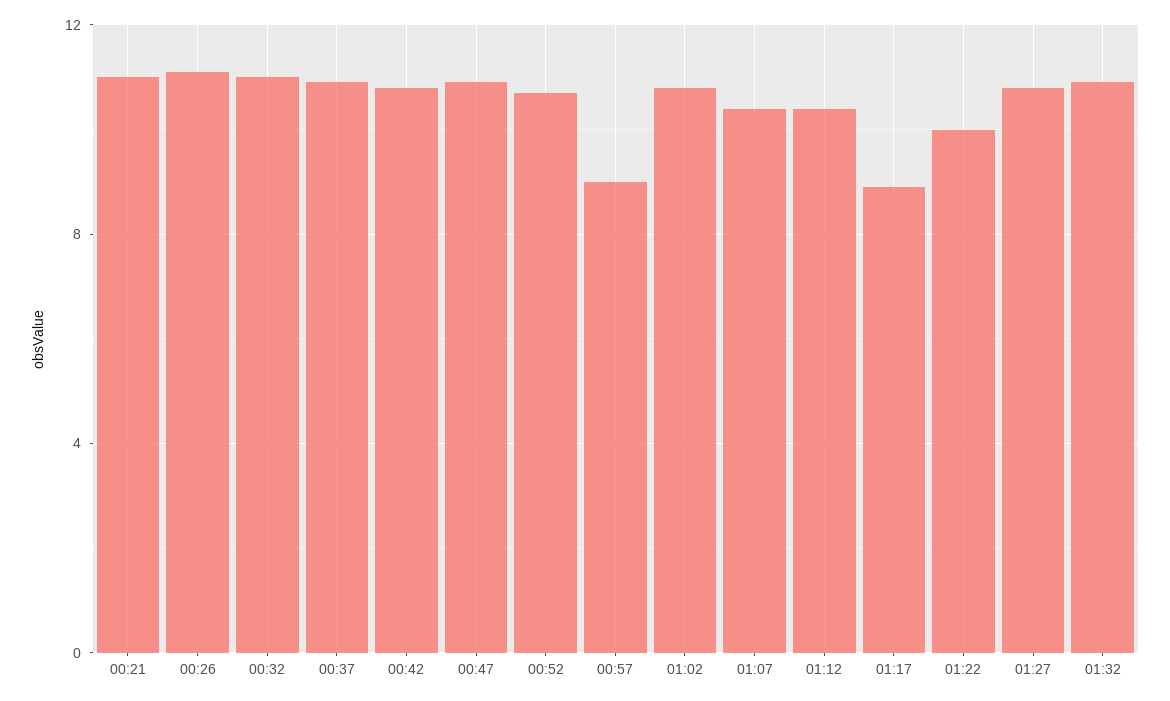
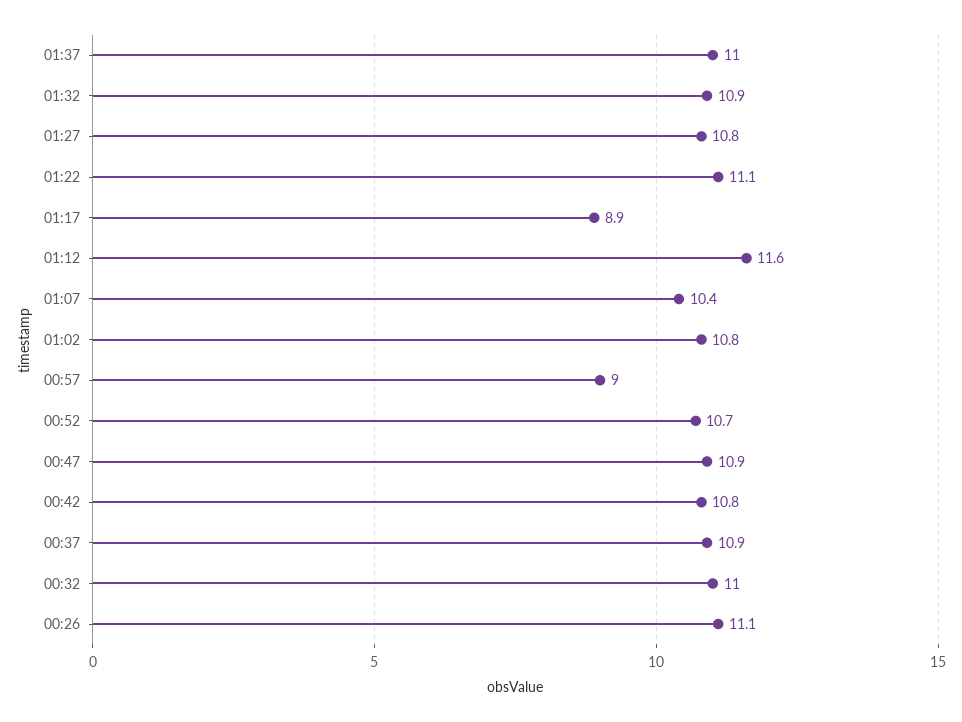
00:21: 11 -> none
01:12: 10.5 -> 11.6
01:22: 10 -> 11.1
01:37: none -> 11

